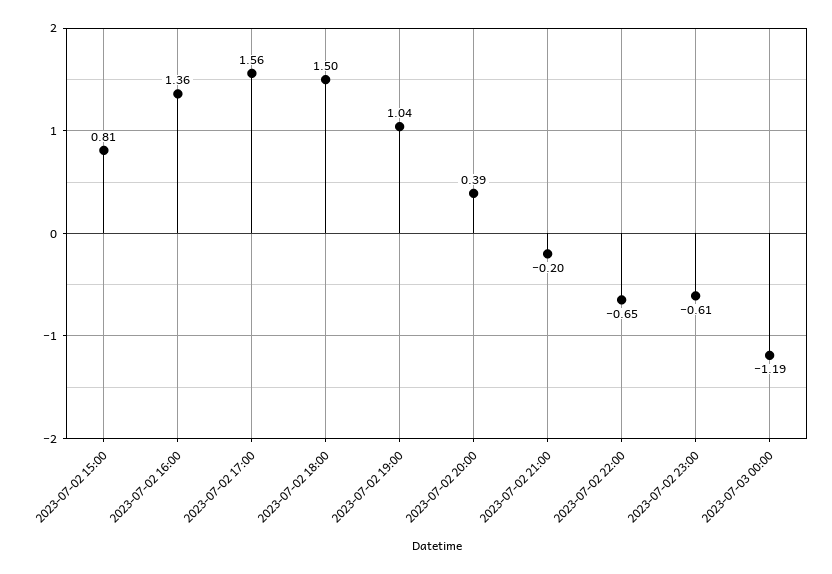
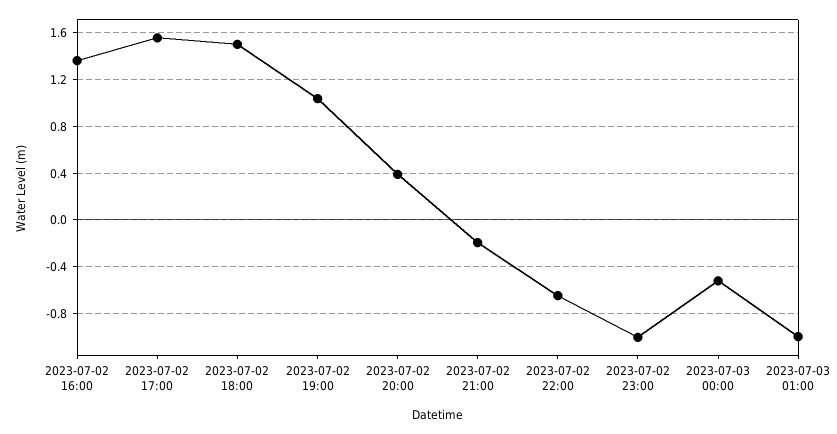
2023-07-02 15:00: 0.81 -> none
2023-07-02 23:00: -0.61 -> -1
2023-07-03 00:00: -1.19 -> -0.5
2023-07-03 01:00: none -> -1

